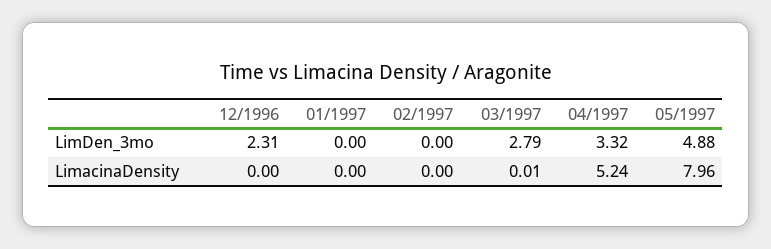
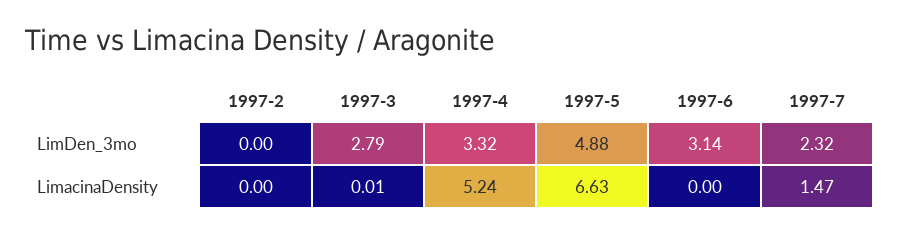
12/1996, LimDen_3mo: 2.31 -> none
01/1997, LimDen_3mo: 0 -> none
12/1996, LimacinaDensity: 0 -> none
01/1997, LimacinaDensity: 0 -> none
05/1997, LimacinaDensity: 7.96 -> 6.63
1997-6, LimDen_3mo: none -> 3.14
1997-7, LimDen_3mo: none -> 2.32
1997-6, LimacinaDensity: none -> 0
1997-7, LimacinaDensity: none -> 1.47

